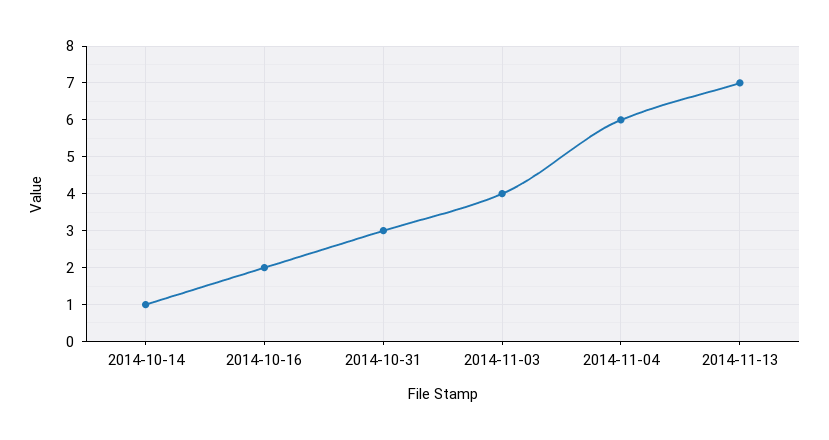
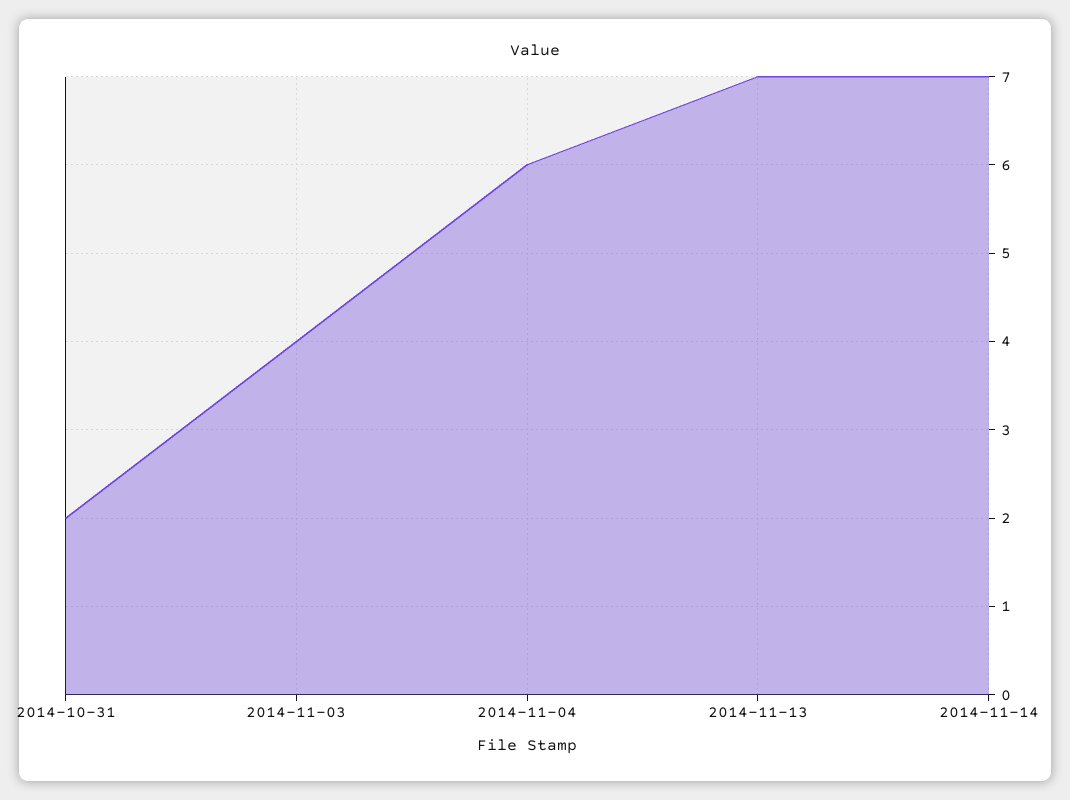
2014-10-14: 1 -> none
2014-10-16: 2 -> none
2014-10-31: 3 -> 2
2014-11-14: none -> 7

